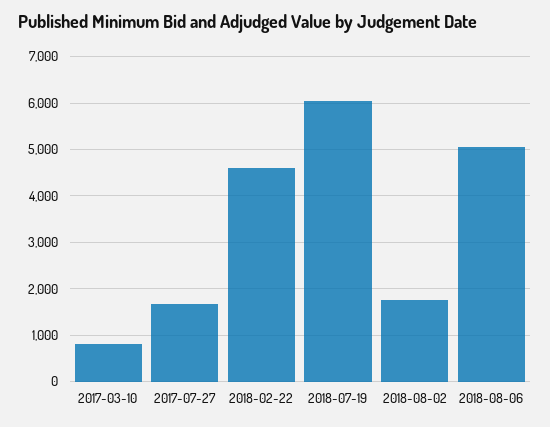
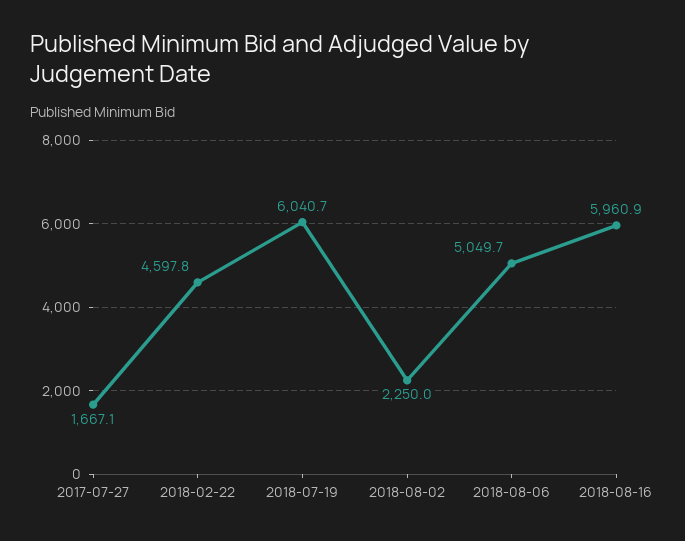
2017-03-10: 800 -> none
2018-08-02: 1800 -> 2250
2018-08-16: none -> 5960.9

